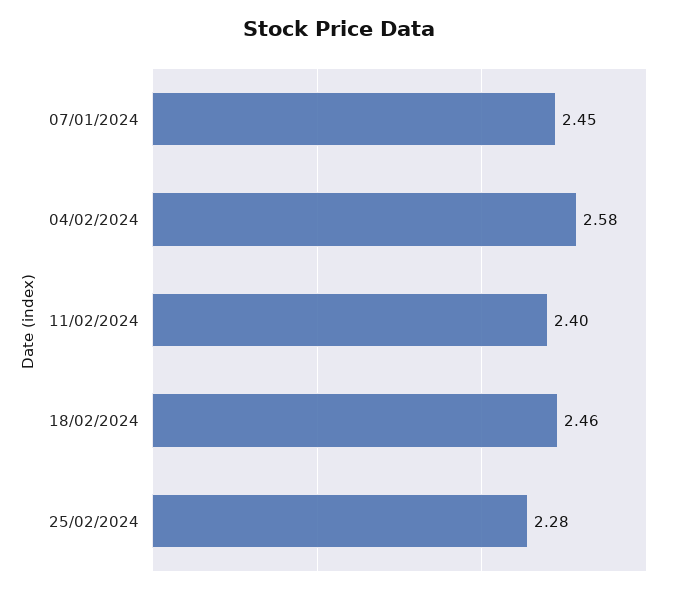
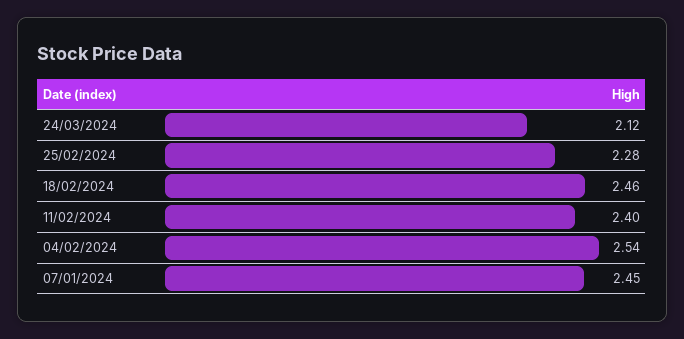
04/02/2024: 2.58 -> 2.54
24/03/2024: none -> 2.12

